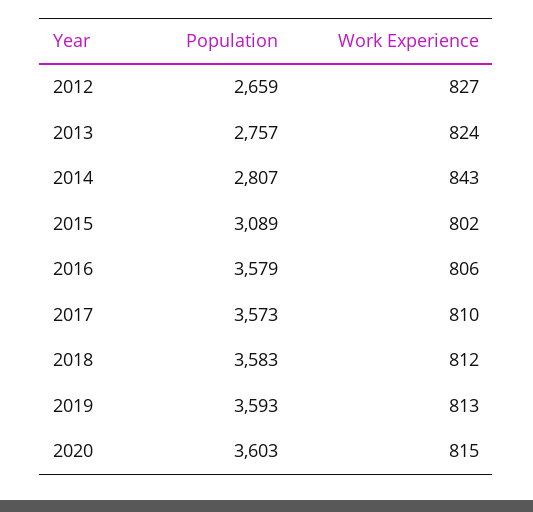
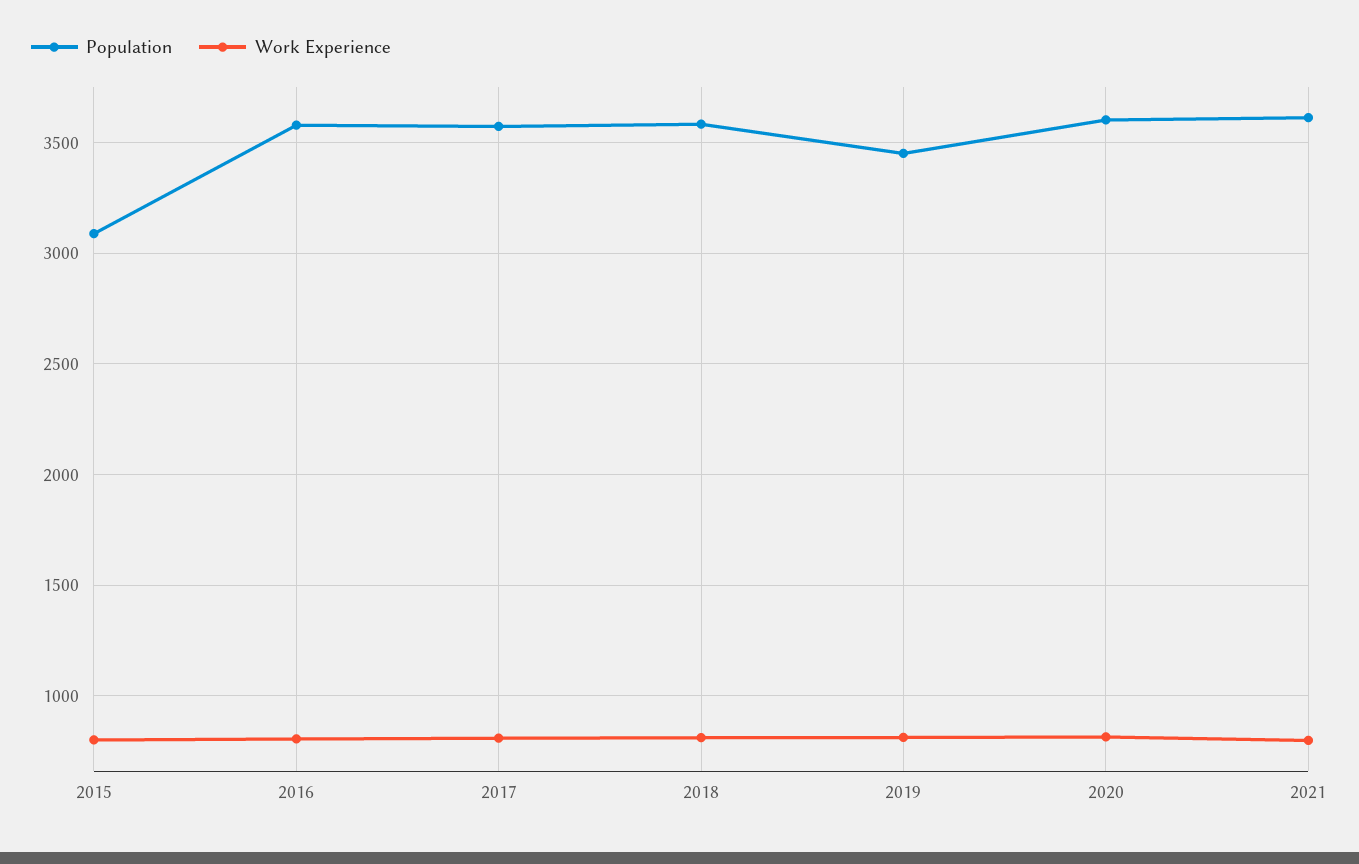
Population, 2012: 2659 -> none
Work Experience, 2012: 827 -> none
Population, 2013: 2757 -> none
Work Experience, 2013: 824 -> none
Population, 2014: 2807 -> none
Work Experience, 2014: 843 -> none
Population, 2019: 3593 -> 3450
Population, 2021: none -> 3600
Work Experience, 2021: none -> 800

